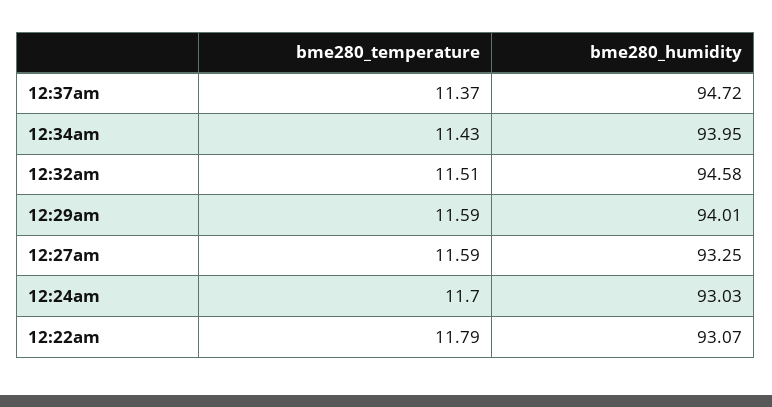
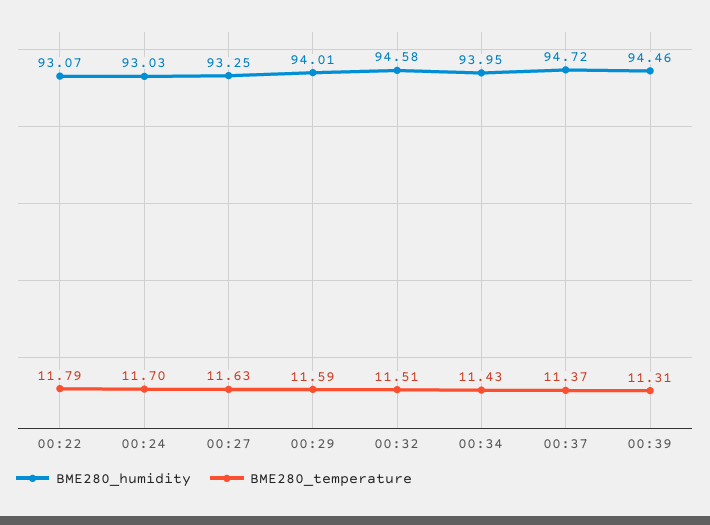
bme280_temperature, 12:27am: 11.59 -> 11.63
bme280_humidity, 00:39: none -> 94.46
bme280_temperature, 00:39: none -> 11.31

